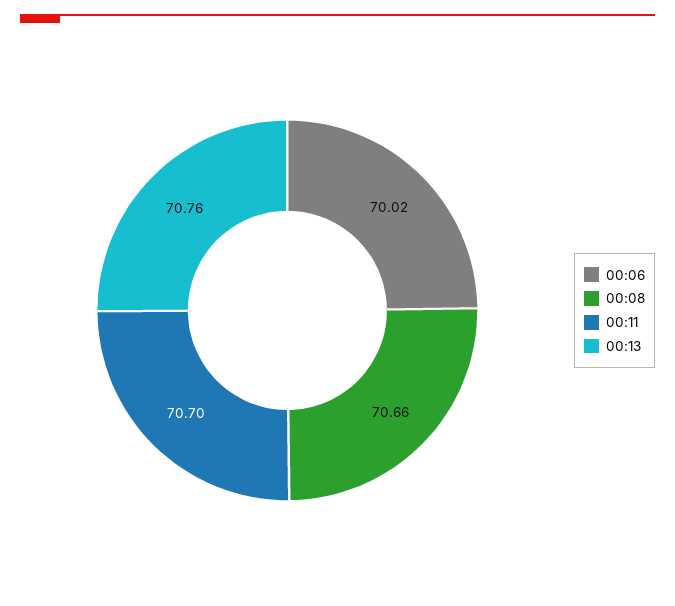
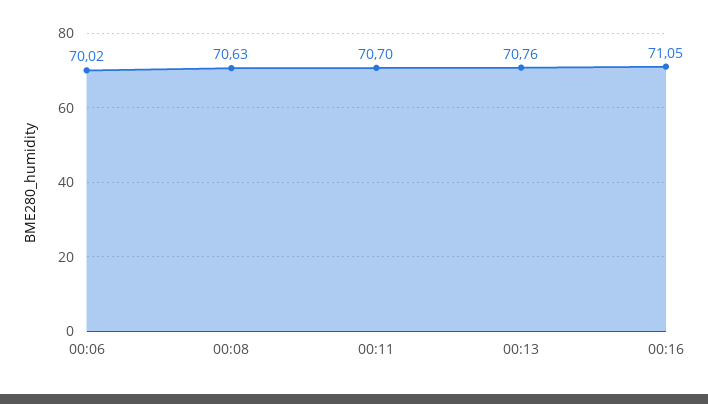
00:08: 70.66 -> 70.63
00:16: none -> 71.05

